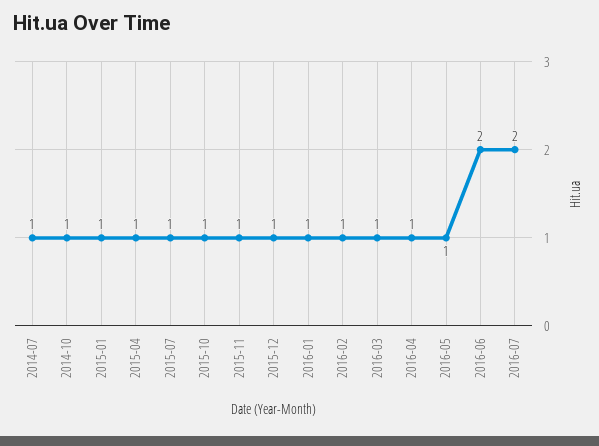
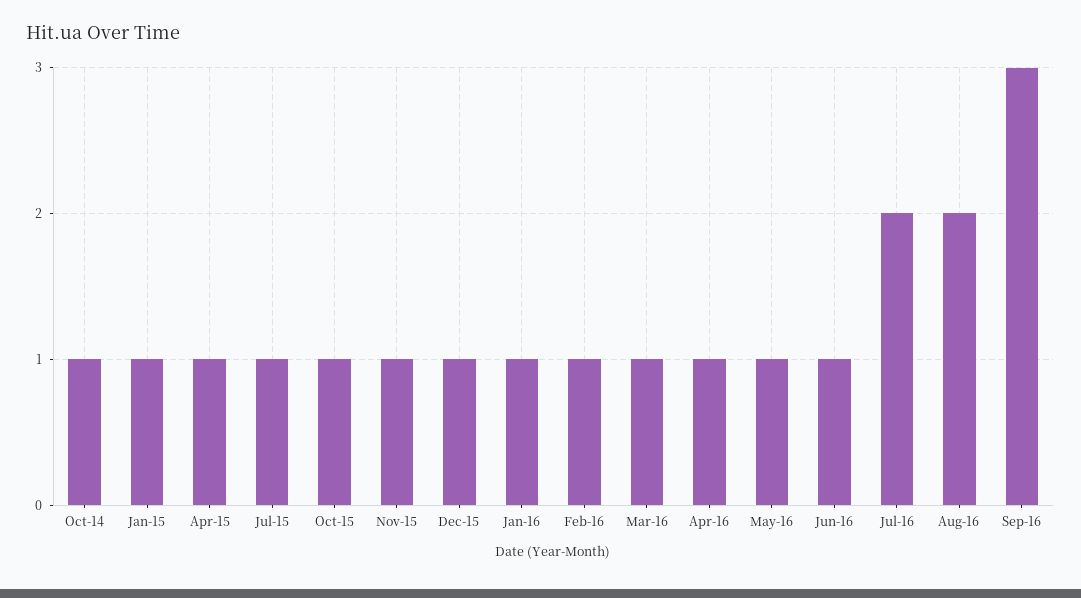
2014-07: 1 -> none
2016-06: 2 -> 1
Aug-16: none -> 2
Sep-16: none -> 3

